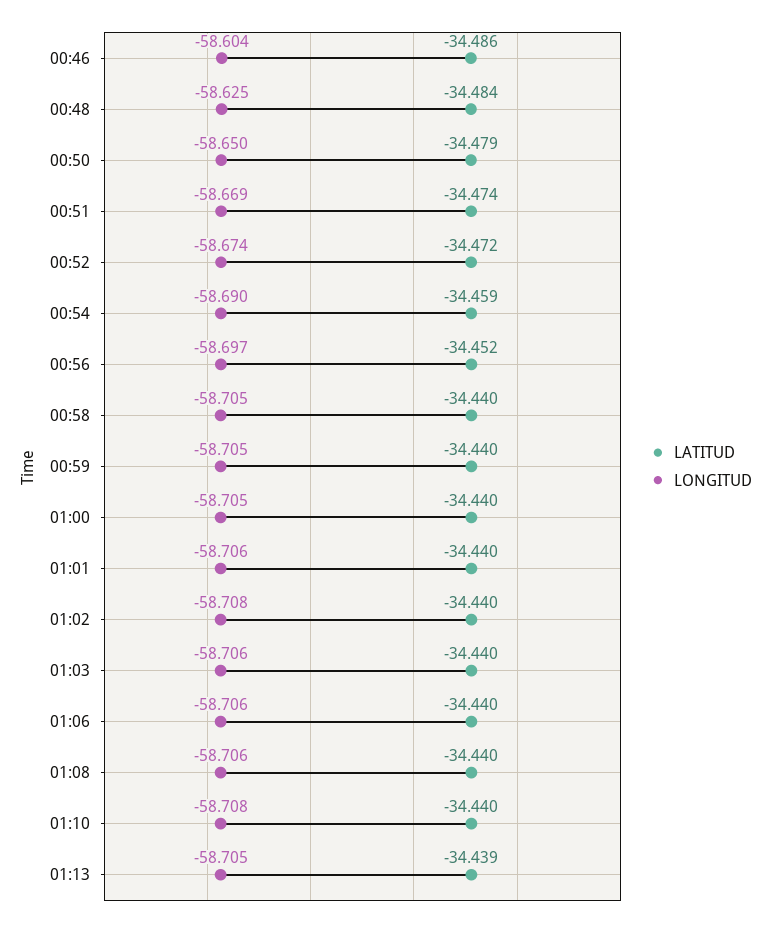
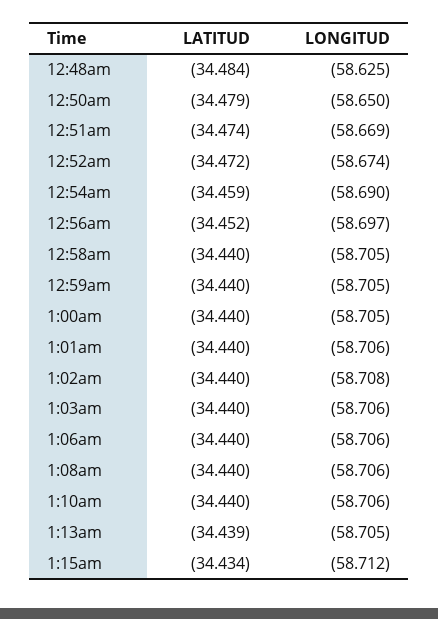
LATITUD, 00:46: -34.486 -> none
LONGITUD, 00:46: -58.604 -> none
LONGITUD, 01:10: -58.708 -> -58.706
LATITUD, 1:15am: none -> -34.434
LONGITUD, 1:15am: none -> -58.712

